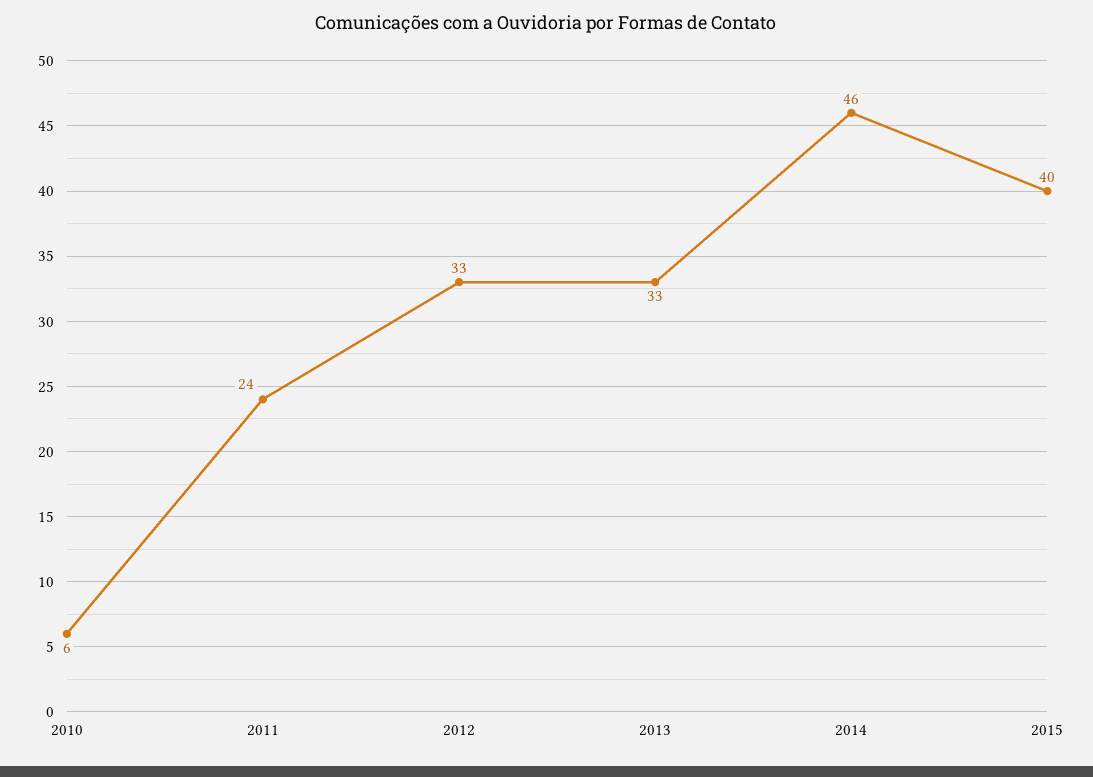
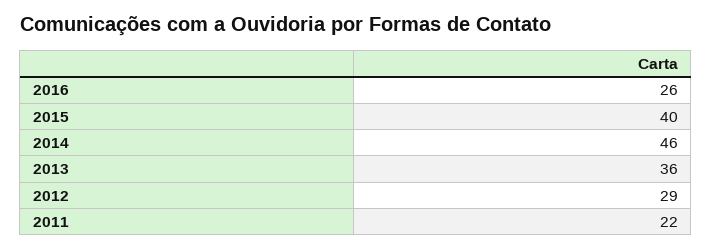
2010: 6 -> none
2011: 24 -> 22
2012: 33 -> 29
2013: 33 -> 36
2016: none -> 26

